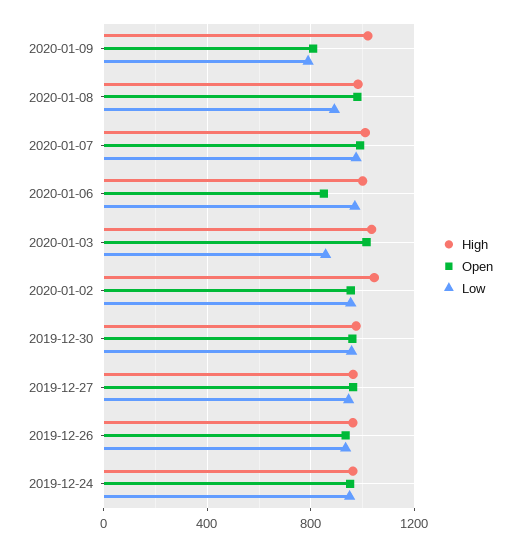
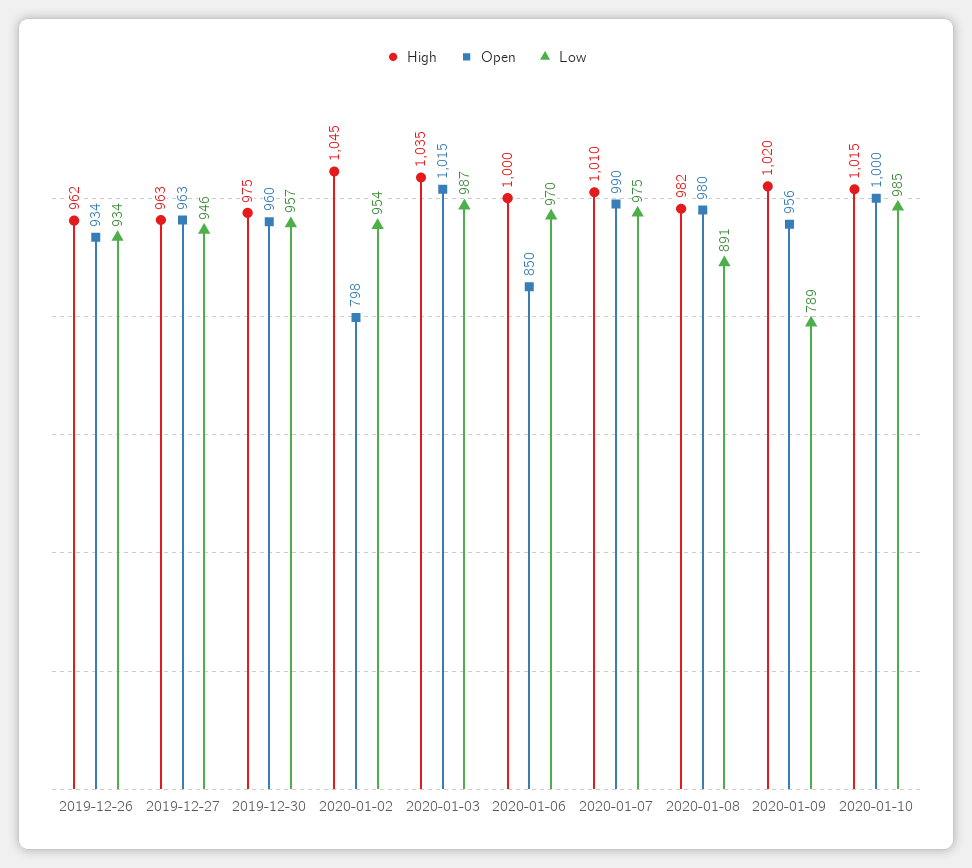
Open, 2020-01-09: 800 -> 956
Low, 2020-01-03: 850 -> 987
Open, 2020-01-02: 950 -> 798
High, 2019-12-24: 950 -> none
Open, 2019-12-24: 950 -> none
Low, 2019-12-24: 950 -> none
High, 2020-01-10: none -> 1015
Open, 2020-01-10: none -> 1000
Low, 2020-01-10: none -> 985

